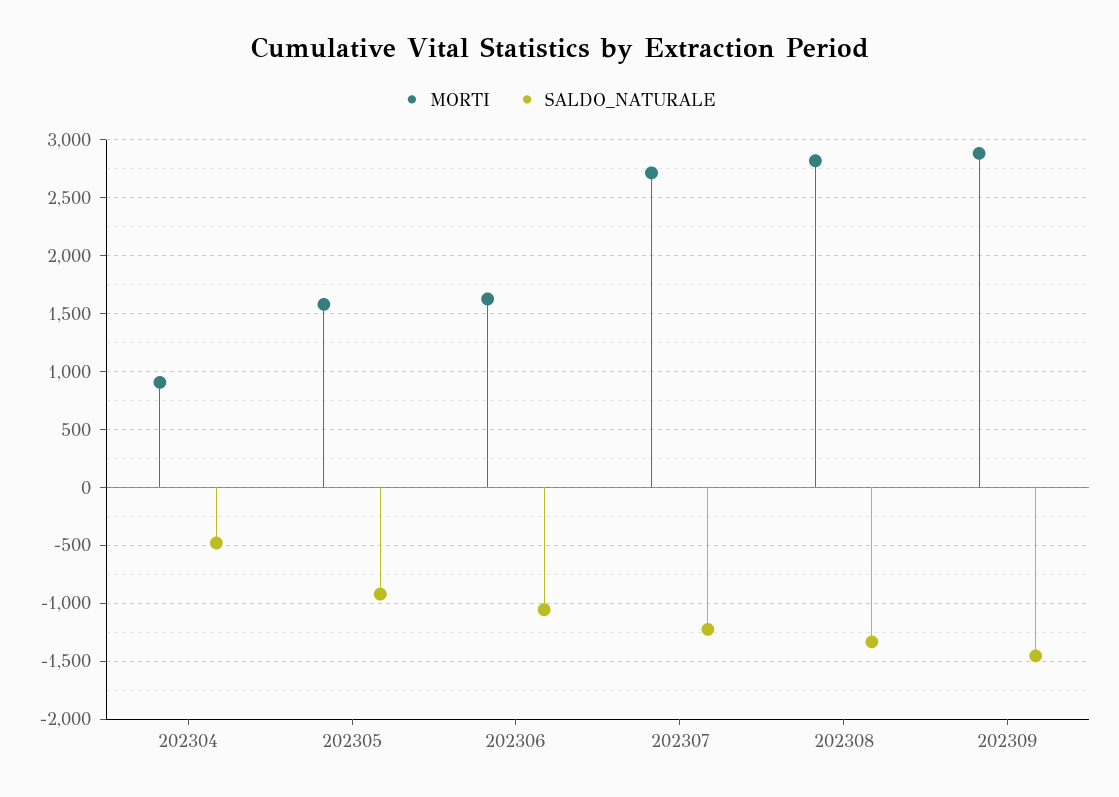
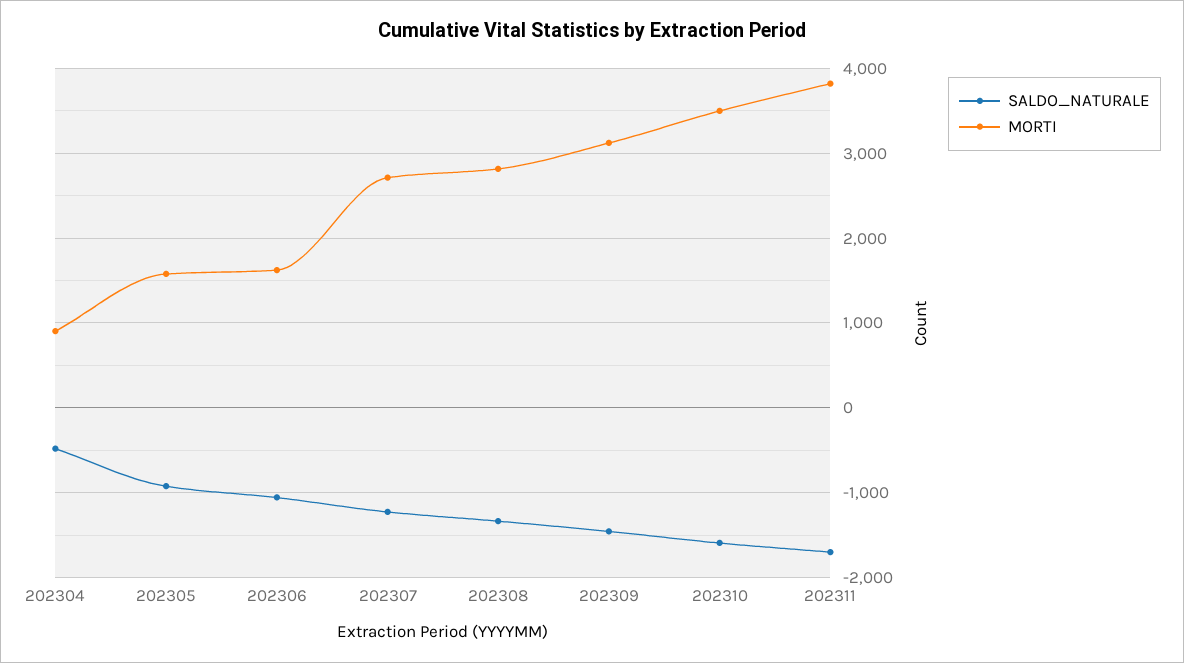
MORTI, 202309: 2900 -> 3100
SALDO_NATURALE, 202310: none -> -1600
MORTI, 202310: none -> 3500
SALDO_NATURALE, 202311: none -> -1700
MORTI, 202311: none -> 3800

